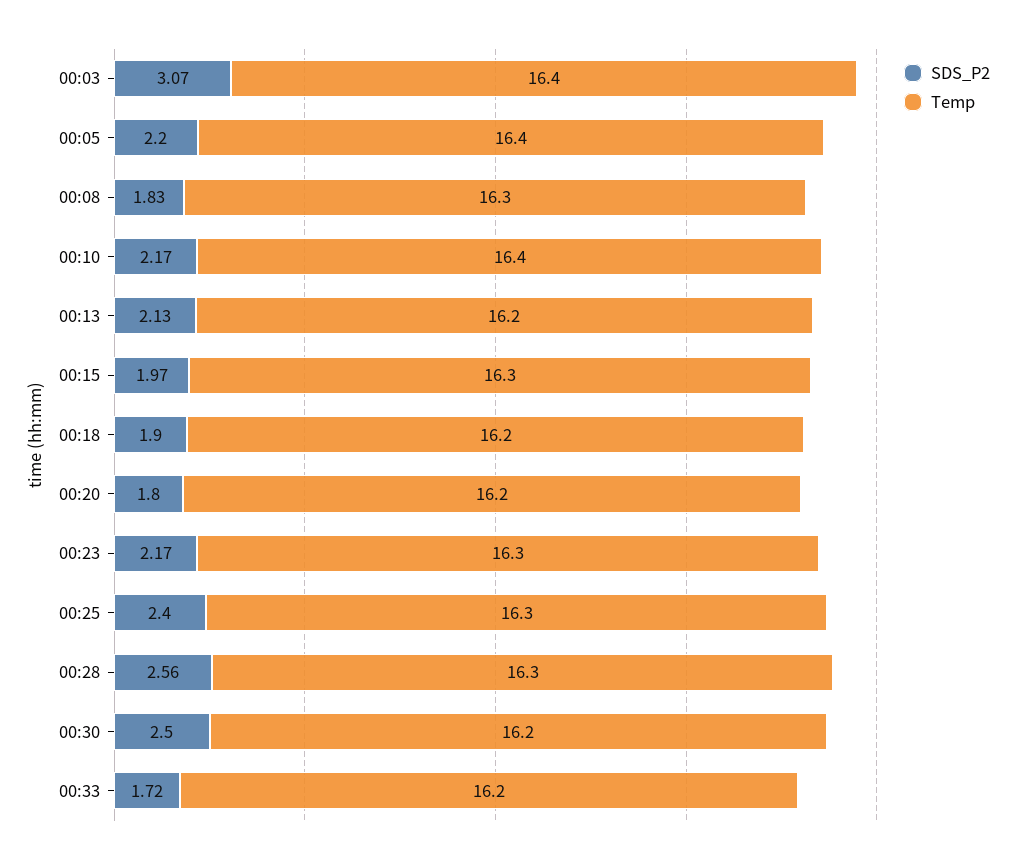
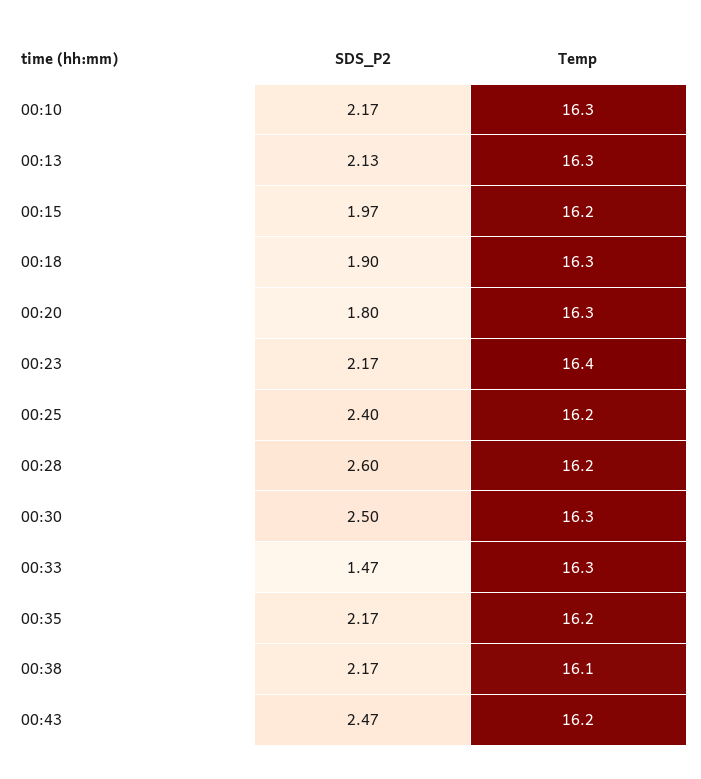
SDS_P2, 00:03: 3.07 -> none
Temp, 00:03: 16.4 -> none
SDS_P2, 00:05: 2.2 -> none
Temp, 00:05: 16.4 -> none
SDS_P2, 00:08: 1.83 -> none
Temp, 00:08: 16.3 -> none
Temp, 00:10: 16.4 -> 16.3
Temp, 00:13: 16.2 -> 16.3
Temp, 00:15: 16.3 -> 16.2
Temp, 00:18: 16.2 -> 16.3
Temp, 00:20: 16.2 -> 16.3
Temp, 00:23: 16.3 -> 16.4
Temp, 00:25: 16.3 -> 16.2
SDS_P2, 00:28: 2.56 -> 2.6
Temp, 00:28: 16.3 -> 16.2
Temp, 00:30: 16.2 -> 16.3
SDS_P2, 00:33: 1.72 -> 1.47
Temp, 00:33: 16.2 -> 16.3
SDS_P2, 00:35: none -> 2.17
Temp, 00:35: none -> 16.2
SDS_P2, 00:38: none -> 2.17
Temp, 00:38: none -> 16.1
SDS_P2, 00:43: none -> 2.47
Temp, 00:43: none -> 16.2

